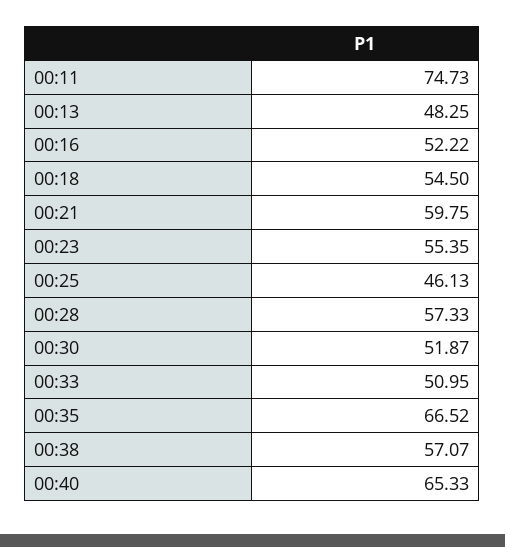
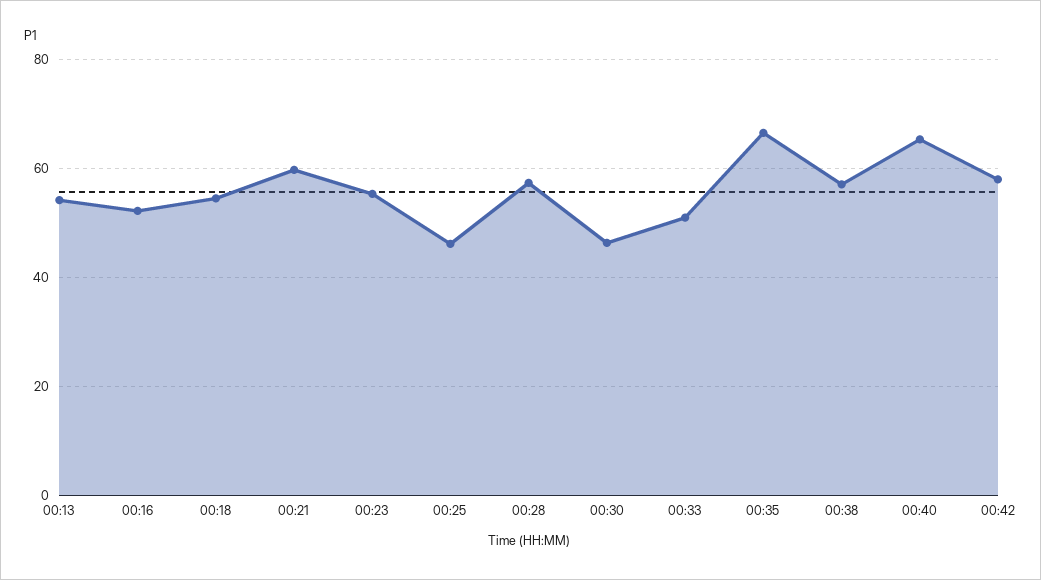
00:11: 74.73 -> none
00:13: 48.25 -> 54
00:30: 51.87 -> 46
00:42: none -> 58

